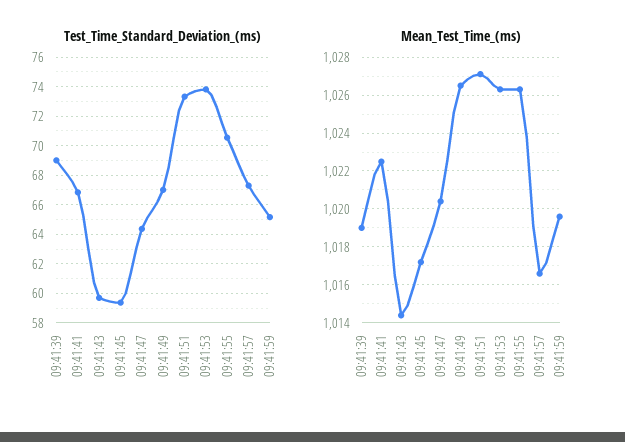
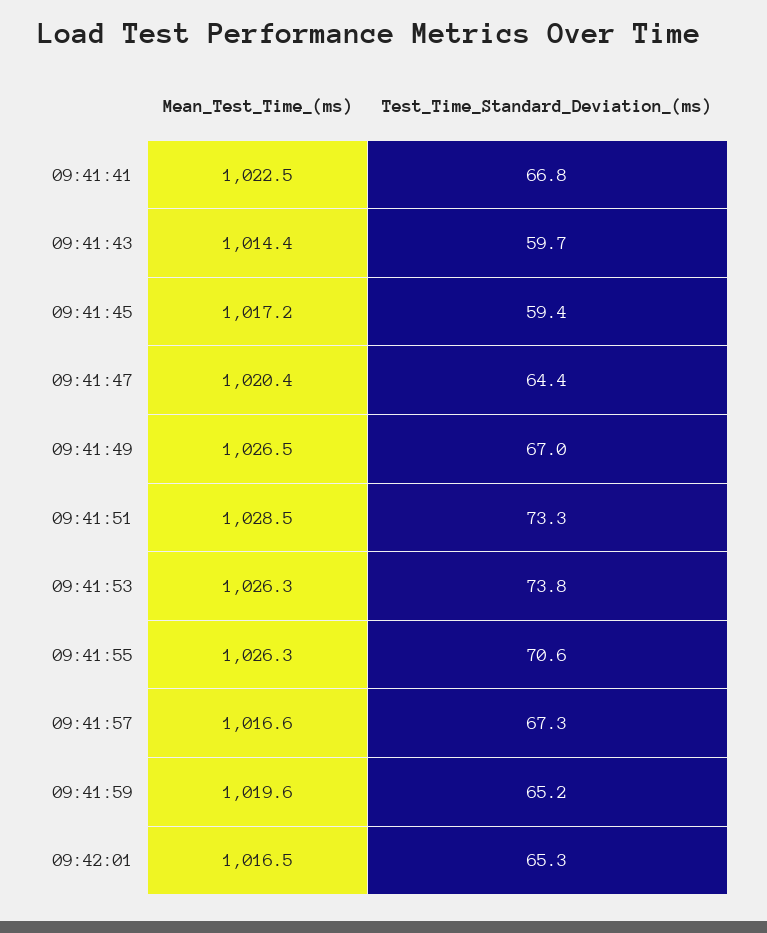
Test_Time_Standard_Deviation_(ms), 09:41:39: 69 -> none
Mean_Test_Time_(ms), 09:41:39: 1019 -> none
Mean_Test_Time_(ms), 09:41:51: 1027 -> 1028.5
Mean_Test_Time_(ms), 09:42:01: none -> 1016.5
Test_Time_Standard_Deviation_(ms), 09:42:01: none -> 65.3

